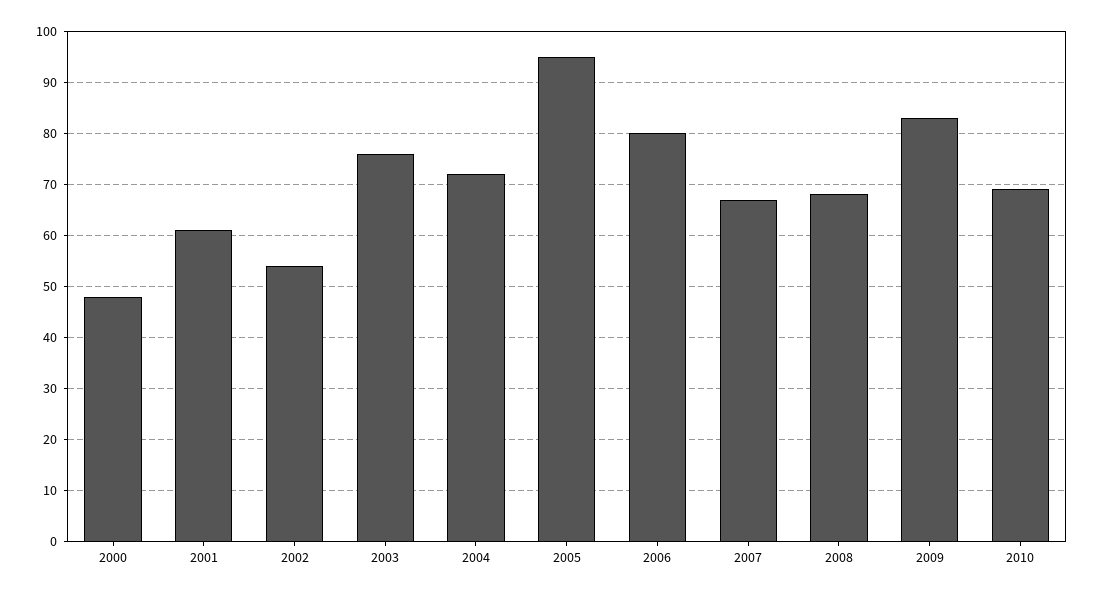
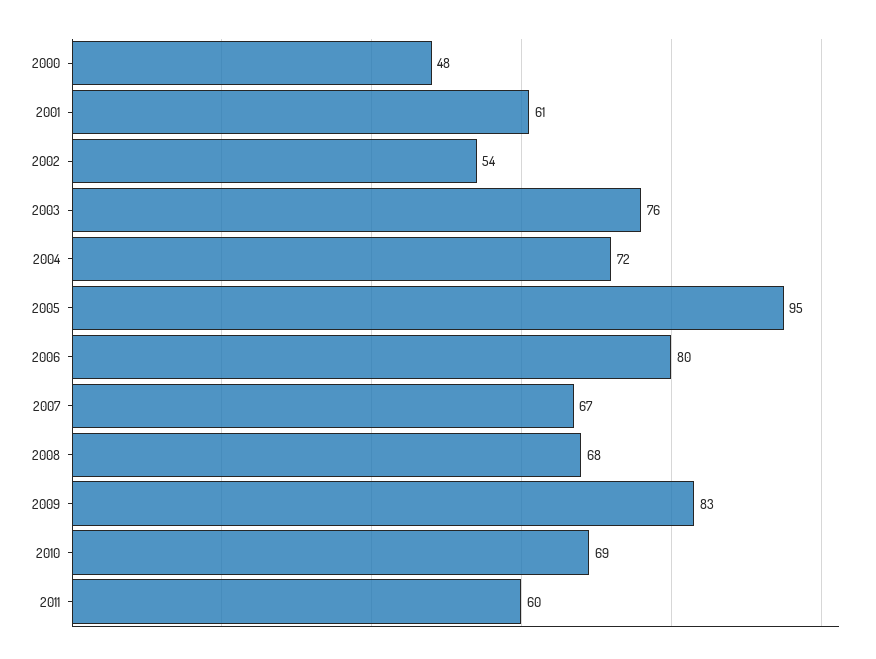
2011: none -> 60

